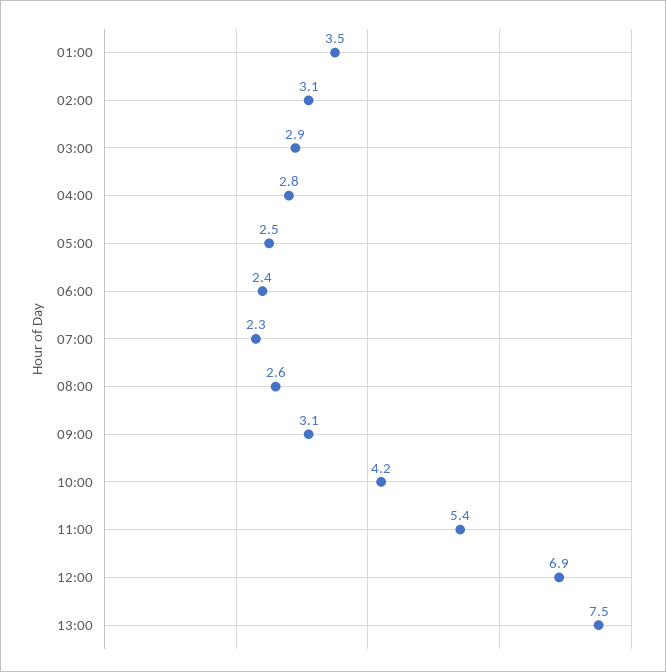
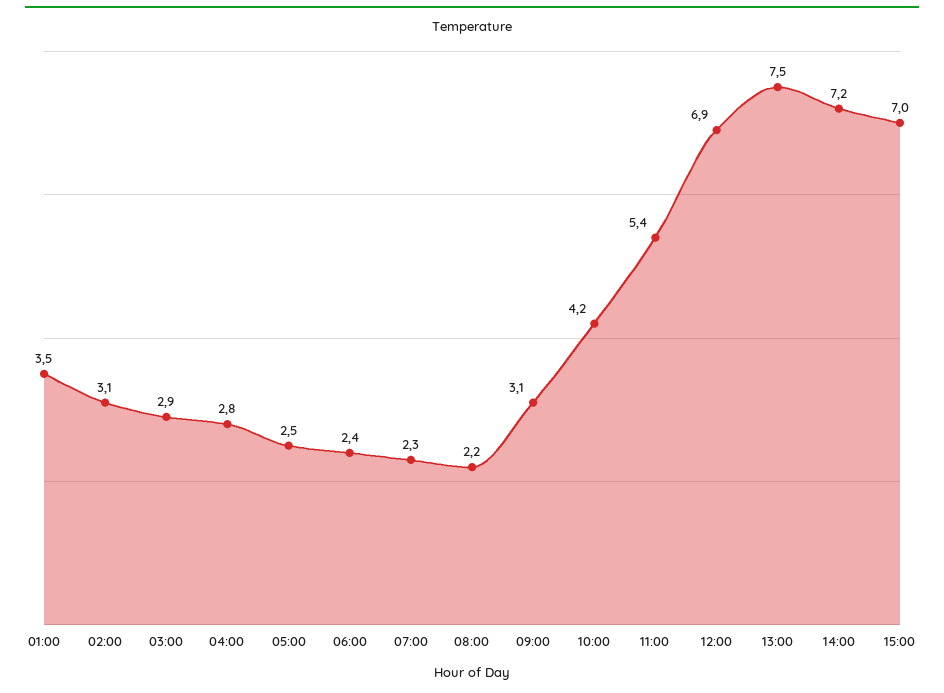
08:00: 2.6 -> 2.2
14:00: none -> 7.2
15:00: none -> 7

